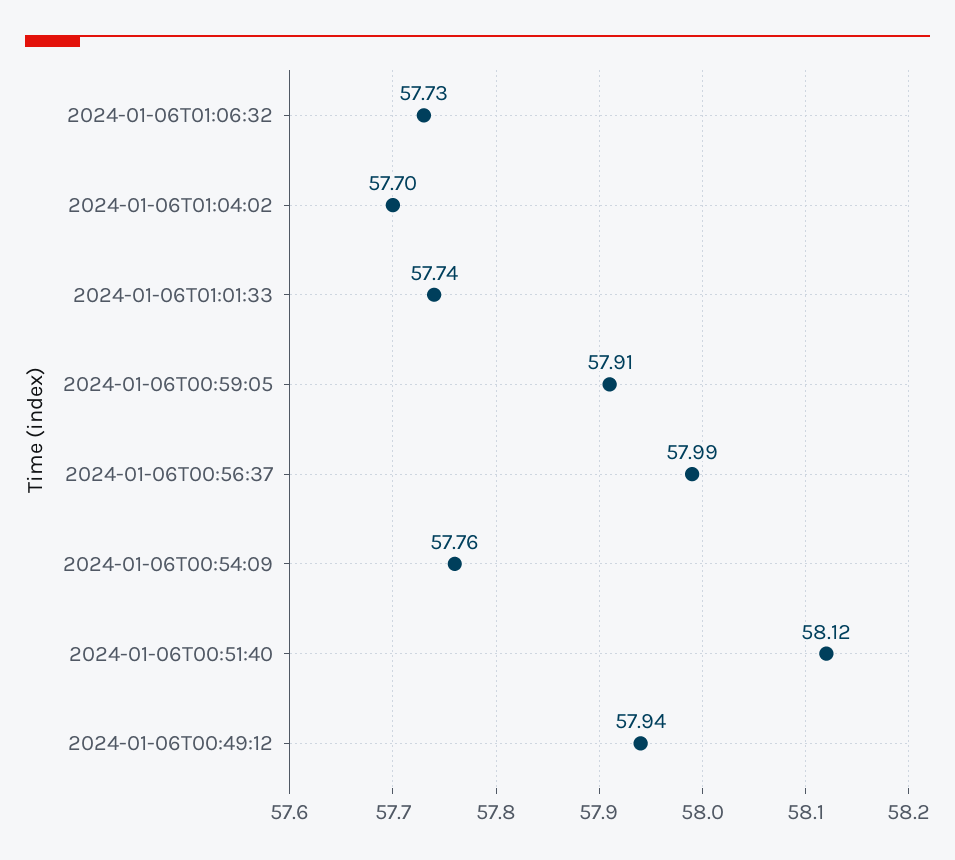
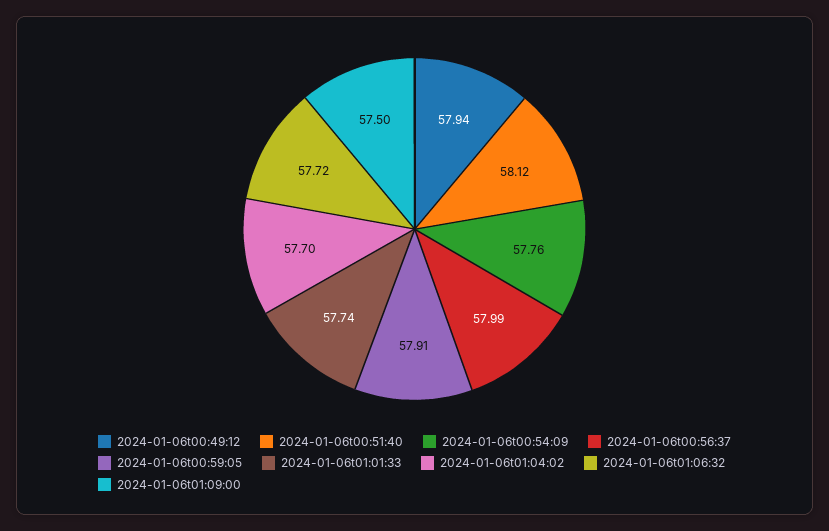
2024-01-06T01:06:32: 57.73 -> 57.72
2024-01-06t01:09:00: none -> 57.5

